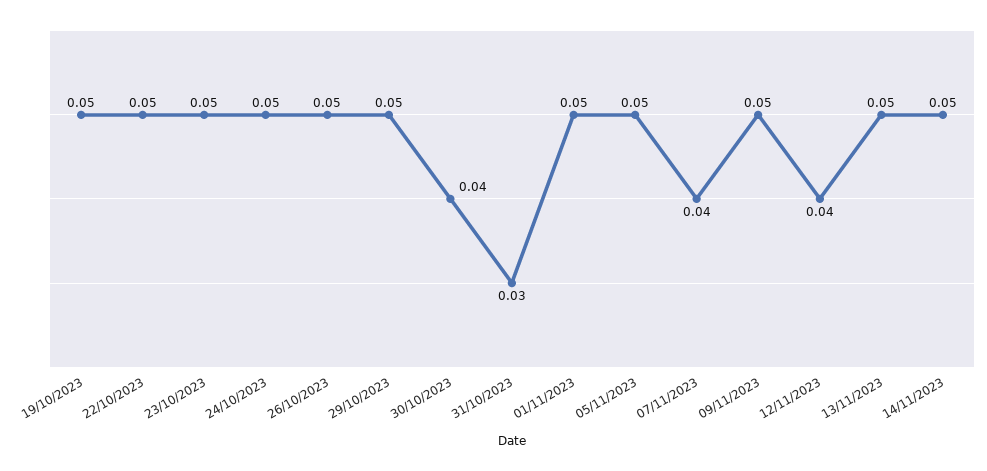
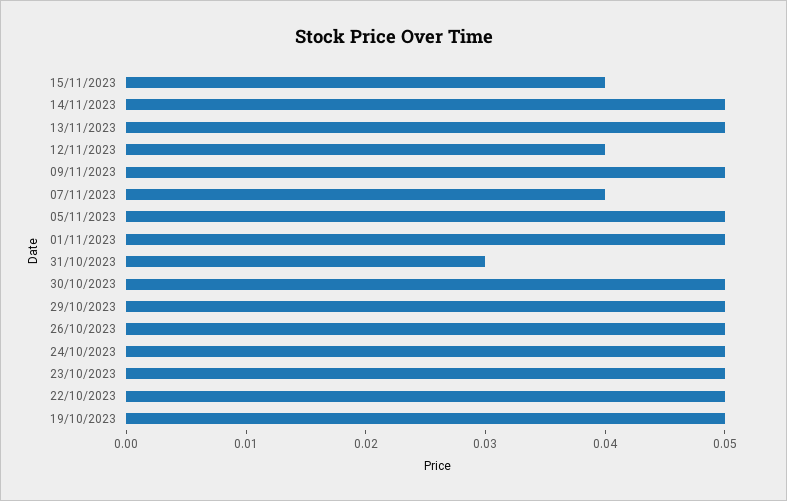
30/10/2023: 0.04 -> 0.05
15/11/2023: none -> 0.04

